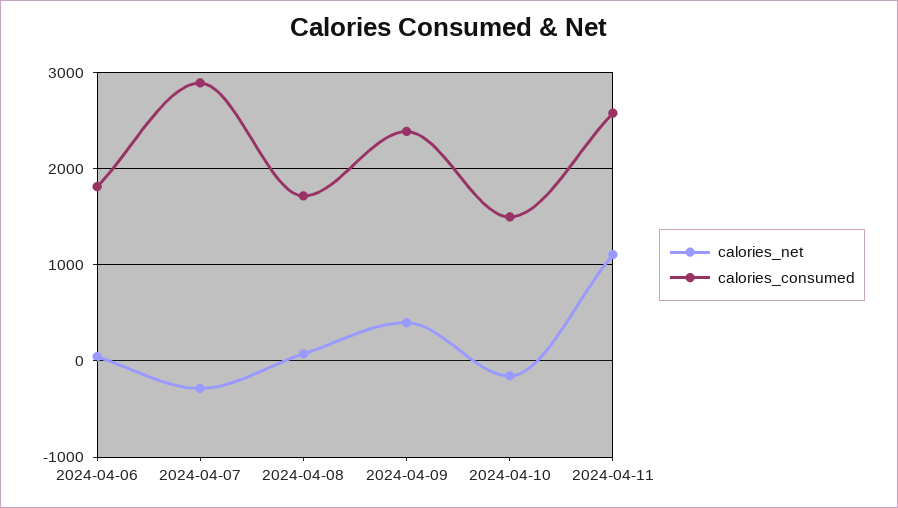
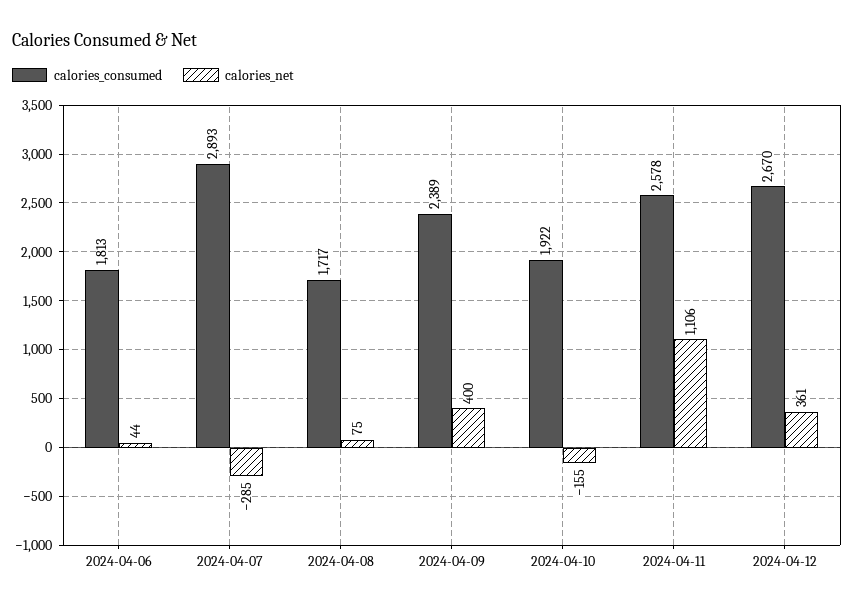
calories_consumed, 2024-04-10: 1500 -> 1922
calories_consumed, 2024-04-12: none -> 2670
calories_net, 2024-04-12: none -> 361

